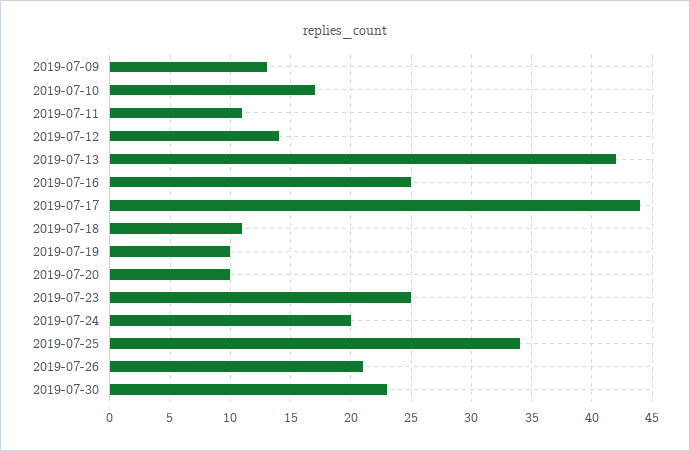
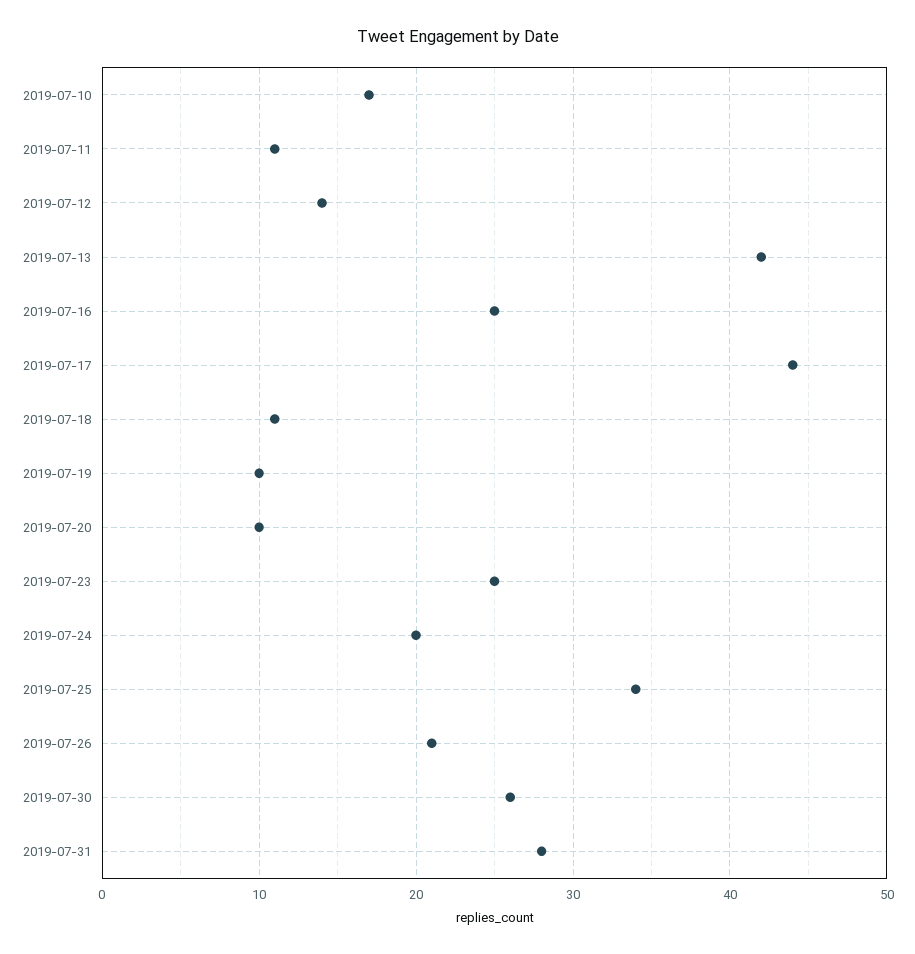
2019-07-09: 13 -> none
2019-07-30: 23 -> 26
2019-07-31: none -> 28

